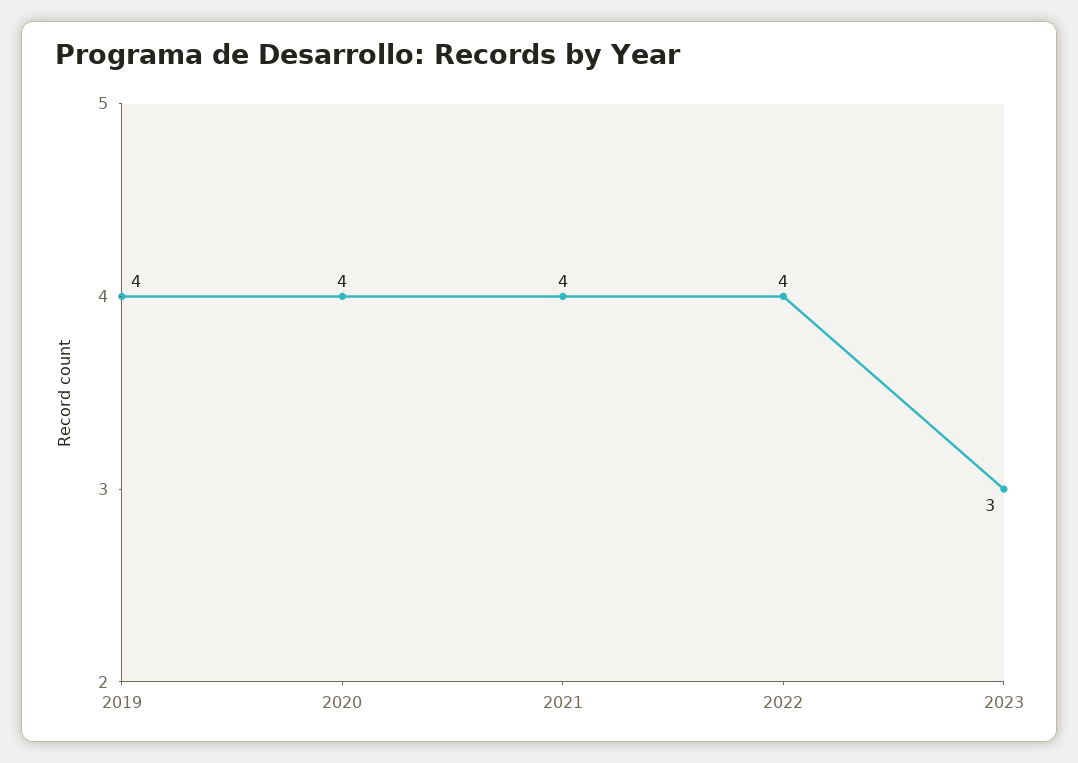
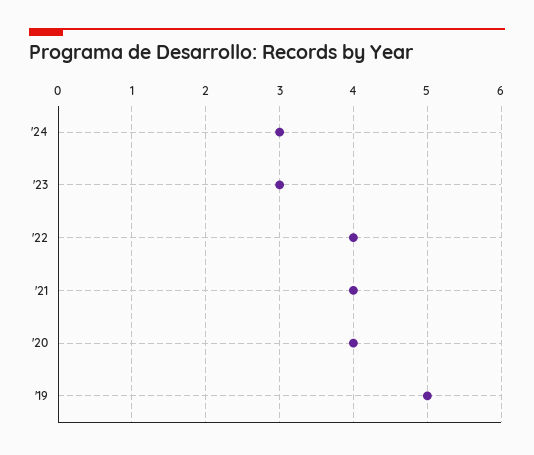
2019: 4 -> 5
'24: none -> 3

